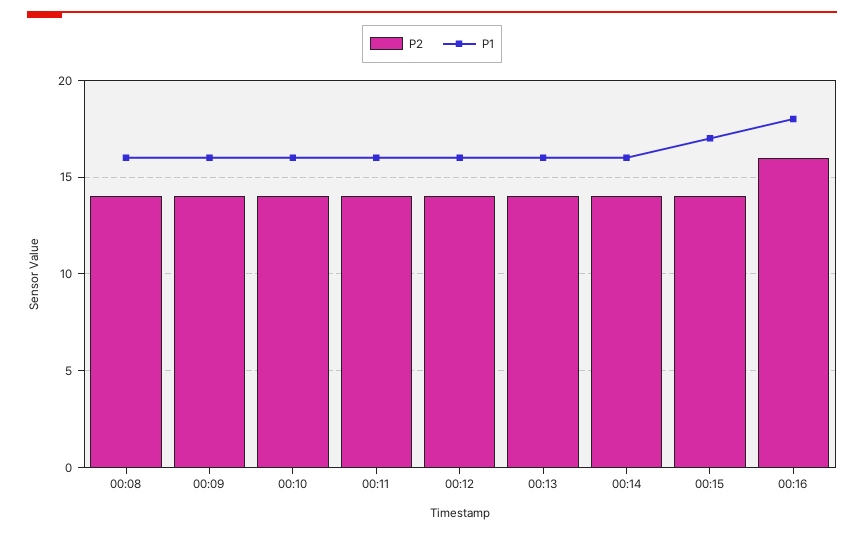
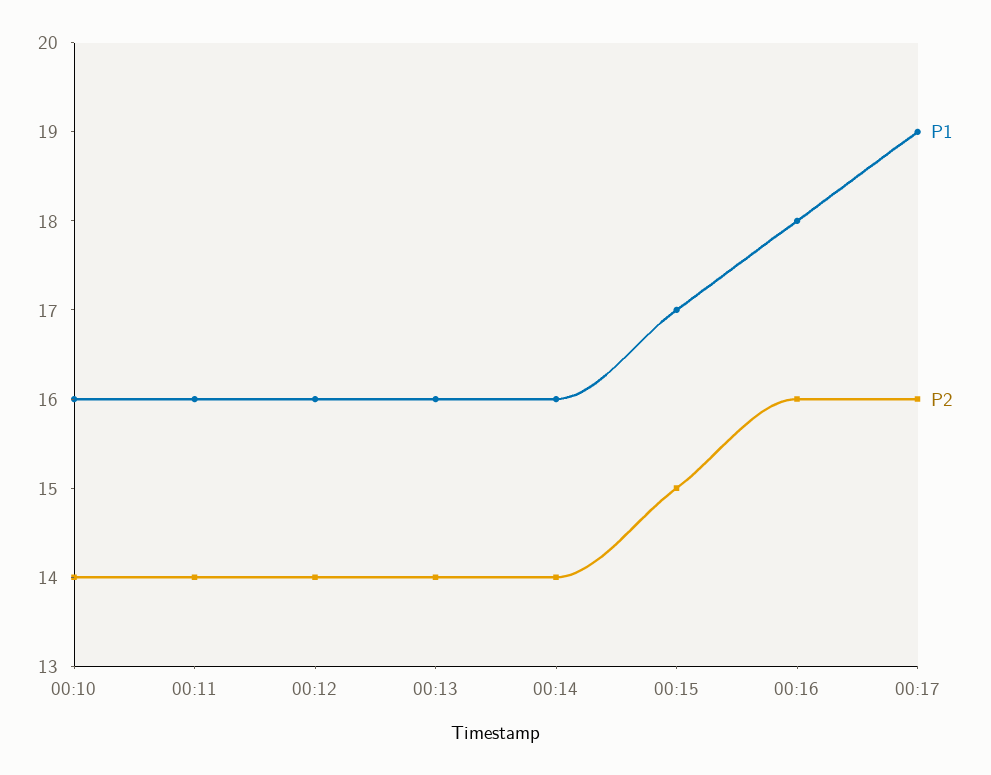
P2, 00:08: 14 -> none
P1, 00:08: 16 -> none
P2, 00:09: 14 -> none
P1, 00:09: 16 -> none
P2, 00:15: 14 -> 15
P1, 00:17: none -> 19
P2, 00:17: none -> 16

